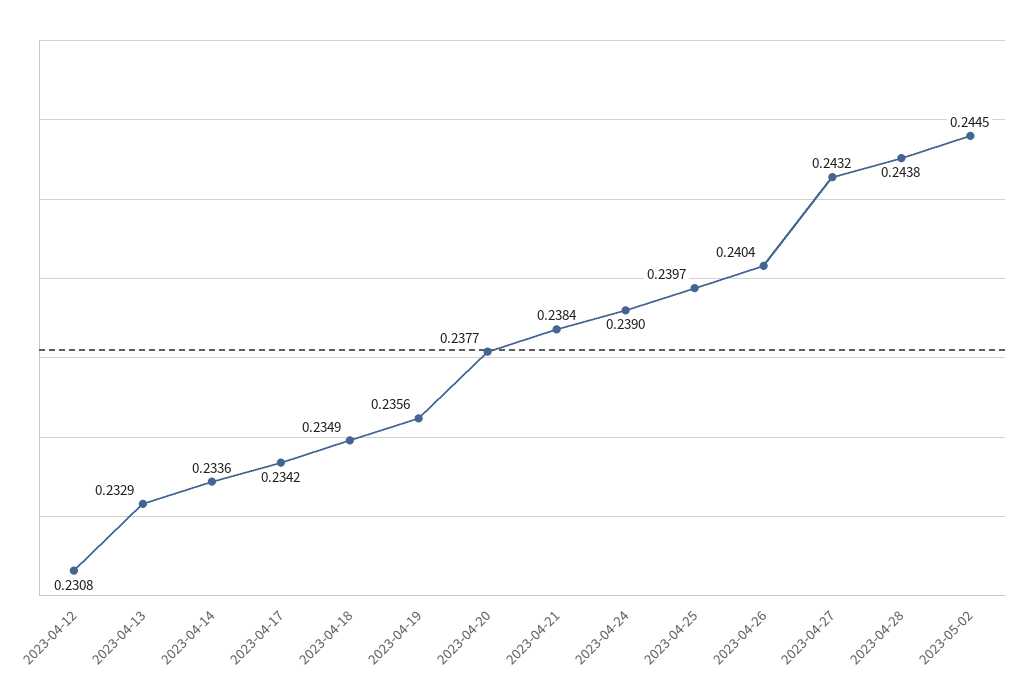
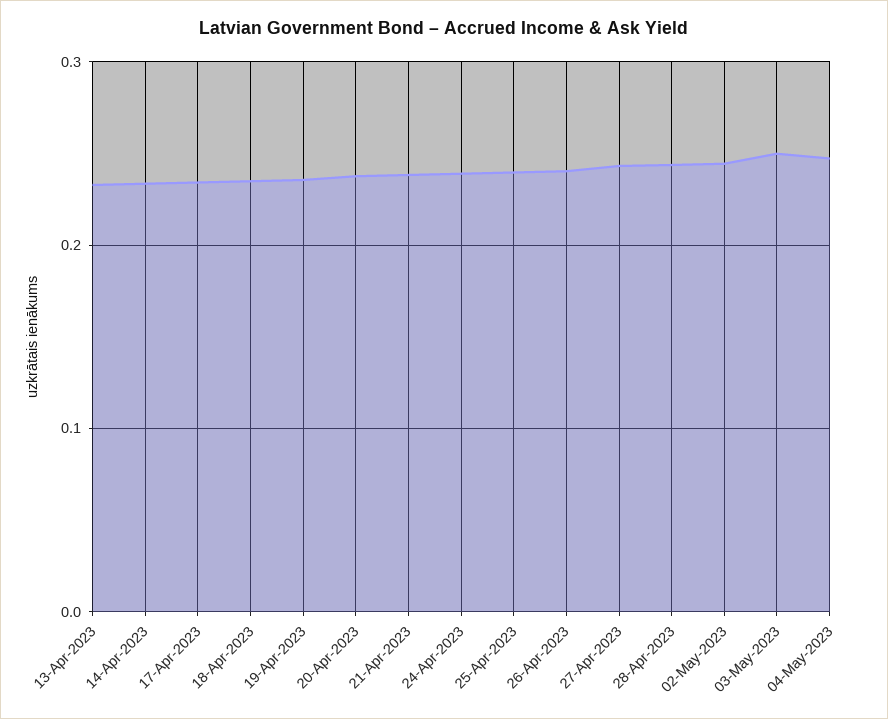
2023-04-12: 0.2308 -> none
03-May-2023: none -> 0.25
04-May-2023: none -> 0.25

